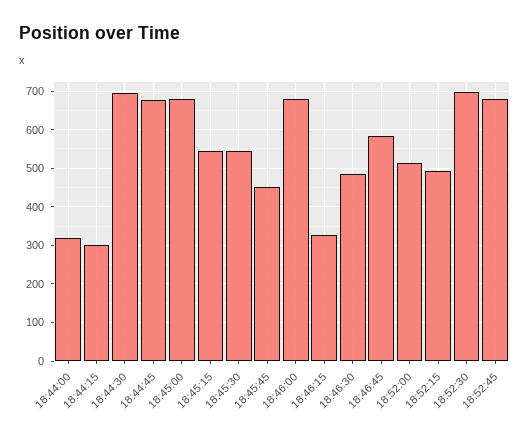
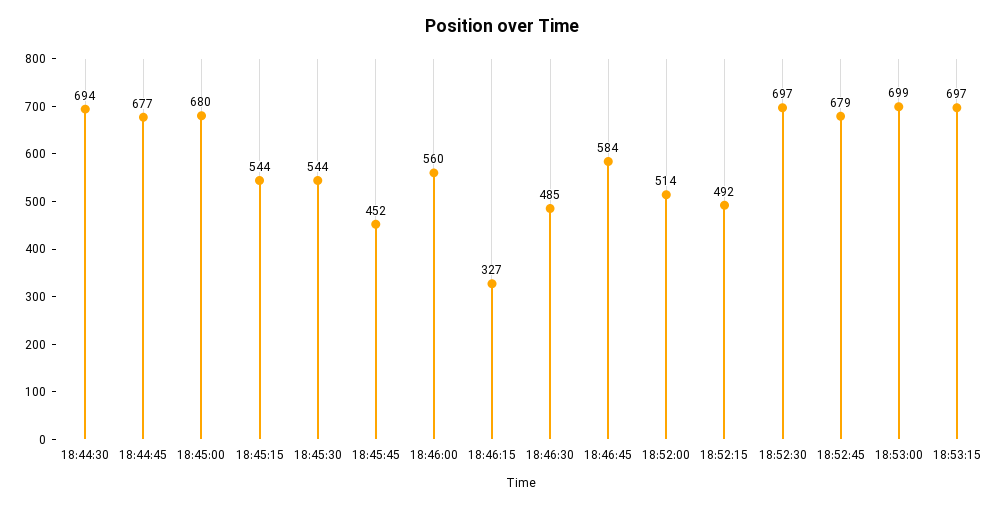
18:44:00: 320 -> none
18:44:15: 300 -> none
18:46:00: 680 -> 560
18:53:00: none -> 699
18:53:15: none -> 697

